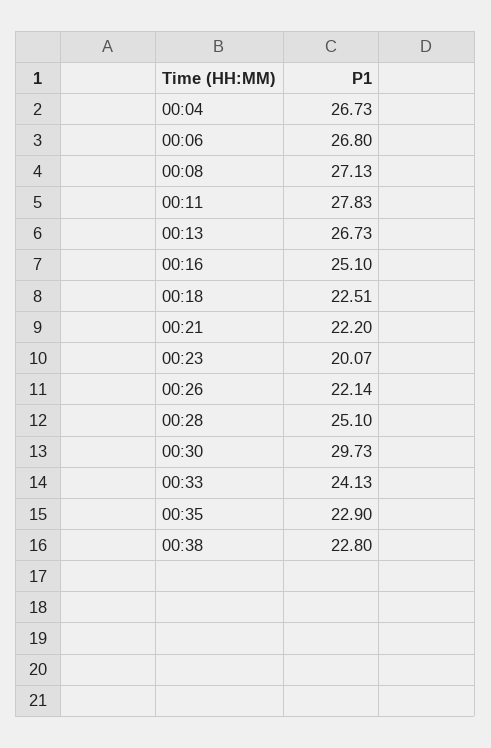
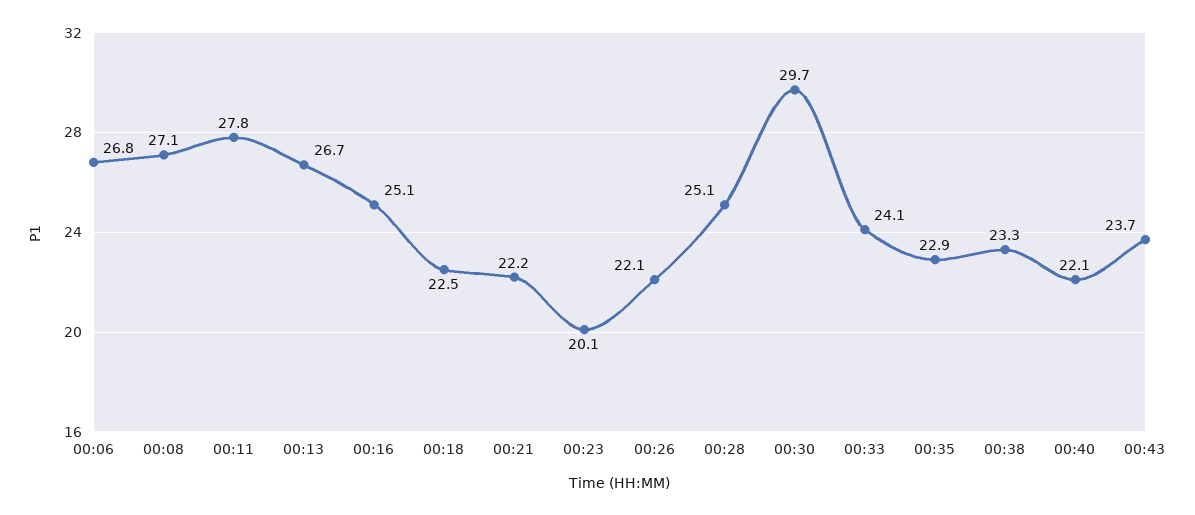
00:04: 26.73 -> none
00:38: 22.8 -> 23.3
00:40: none -> 22.1
00:43: none -> 23.7

